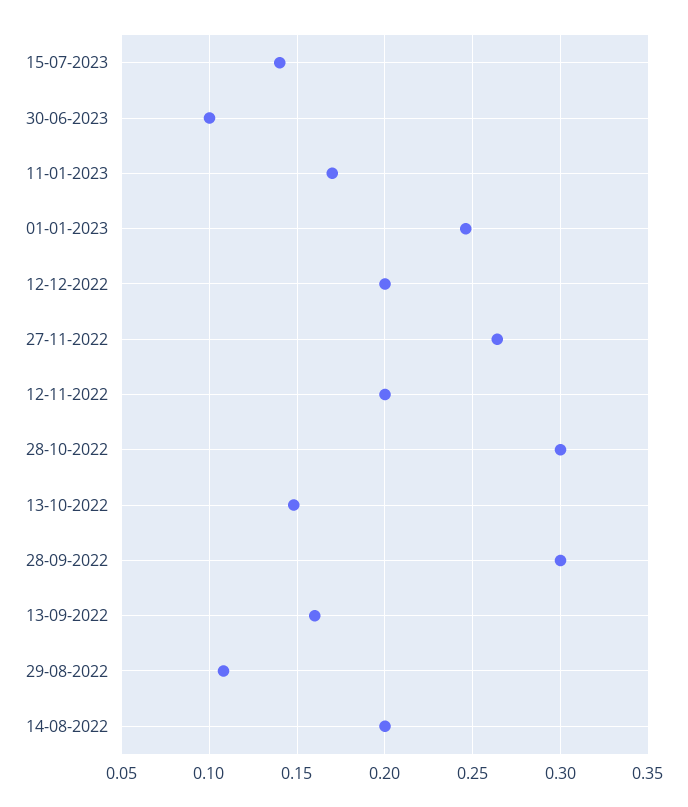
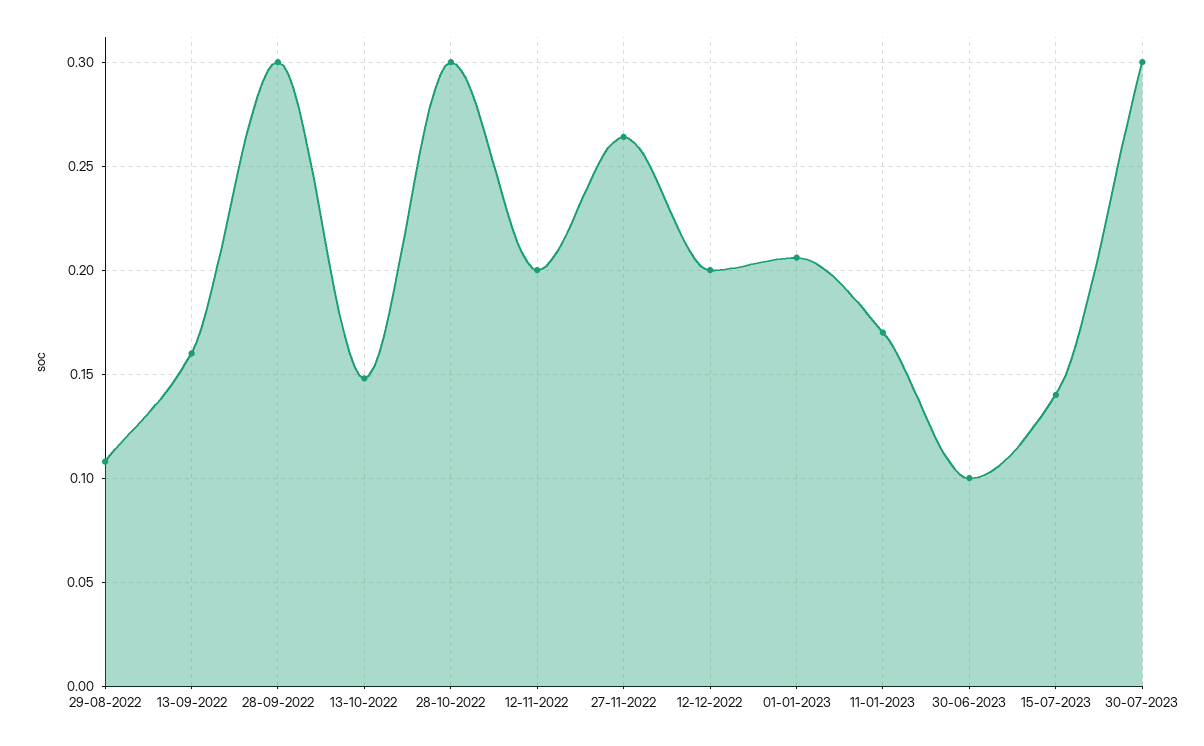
01-01-2023: 0.245 -> 0.205
14-08-2022: 0.2 -> none
30-07-2023: none -> 0.3

